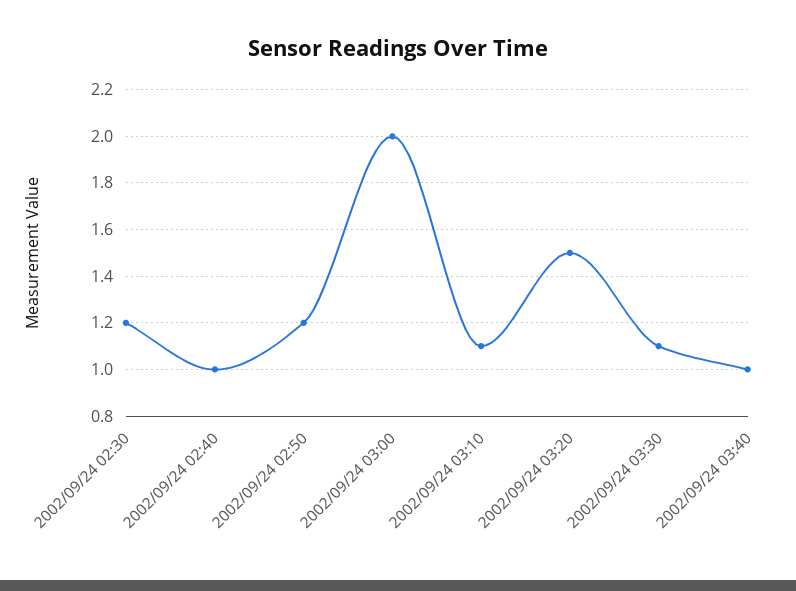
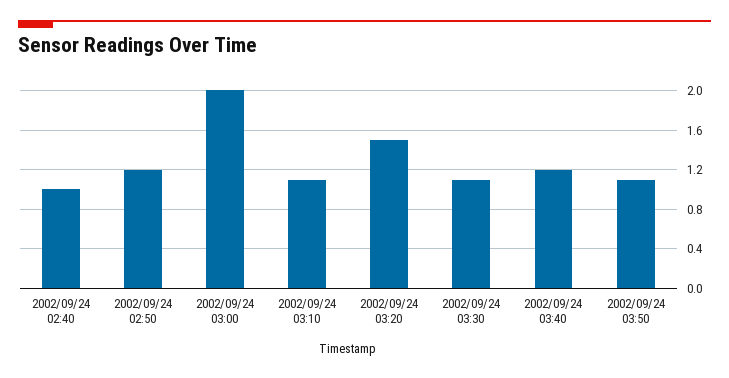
2002/09/24 02:30: 1.2 -> none
2002/09/24 03:40: 1 -> 1.2
2002/09/24 03:50: none -> 1.1

